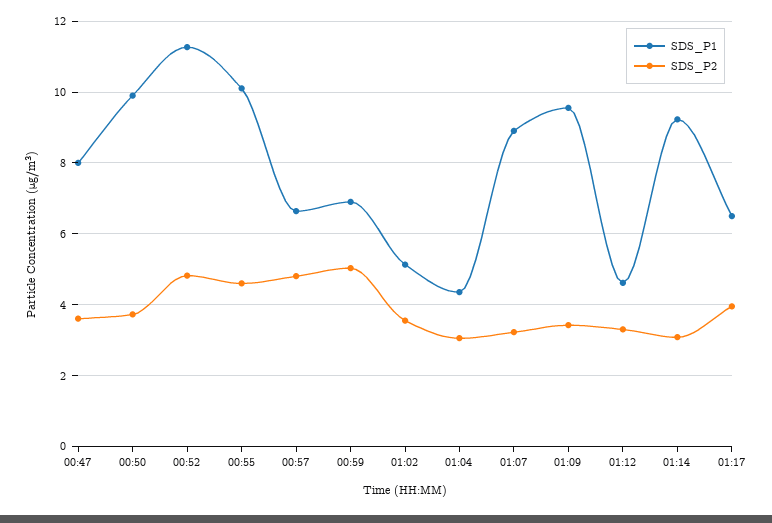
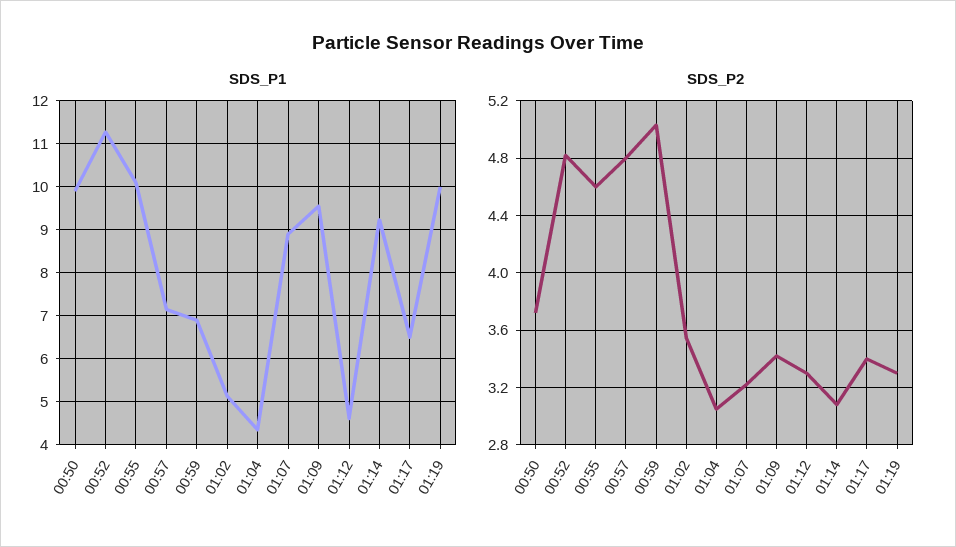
SDS_P1, 00:47: 8 -> none
SDS_P2, 00:47: 3.6 -> none
SDS_P1, 00:57: 6.6 -> 7.2
SDS_P2, 01:17: 4 -> 3.4
SDS_P1, 01:19: none -> 10
SDS_P2, 01:19: none -> 3.3

